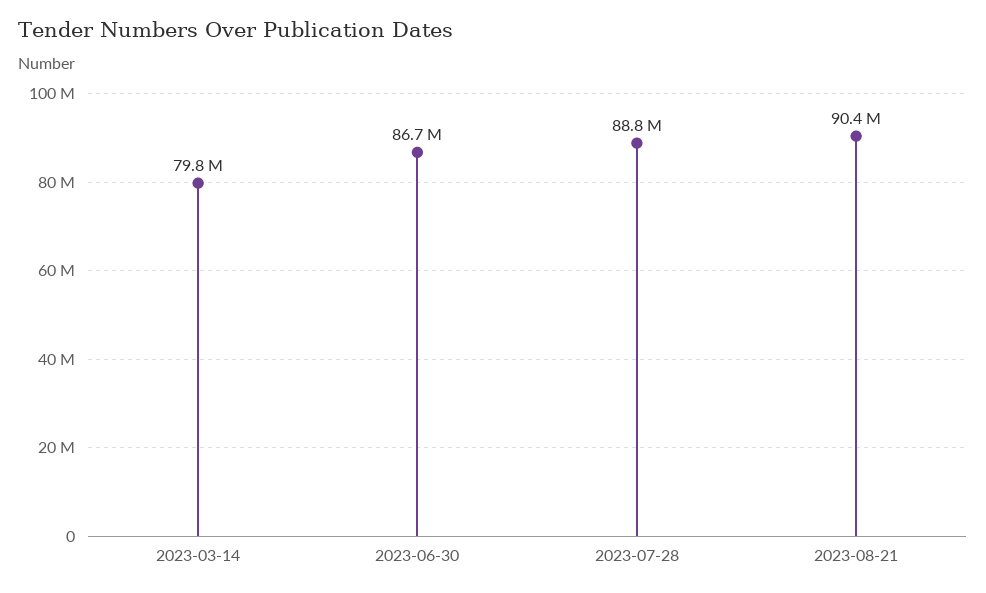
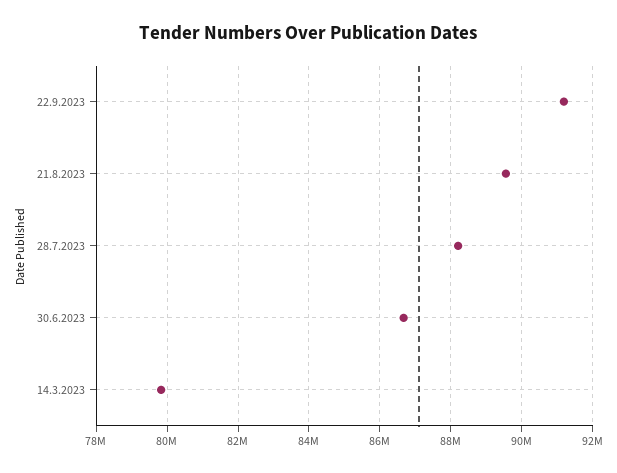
2023-07-28: 88800000 -> 88200000
2023-08-21: 90400000 -> 89600000
22.9.2023: none -> 91200000

